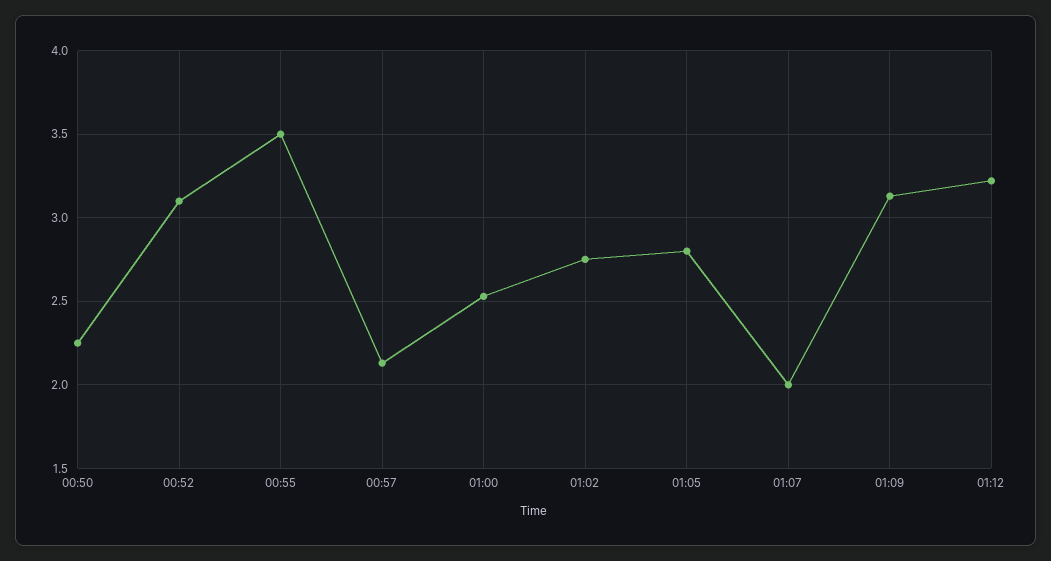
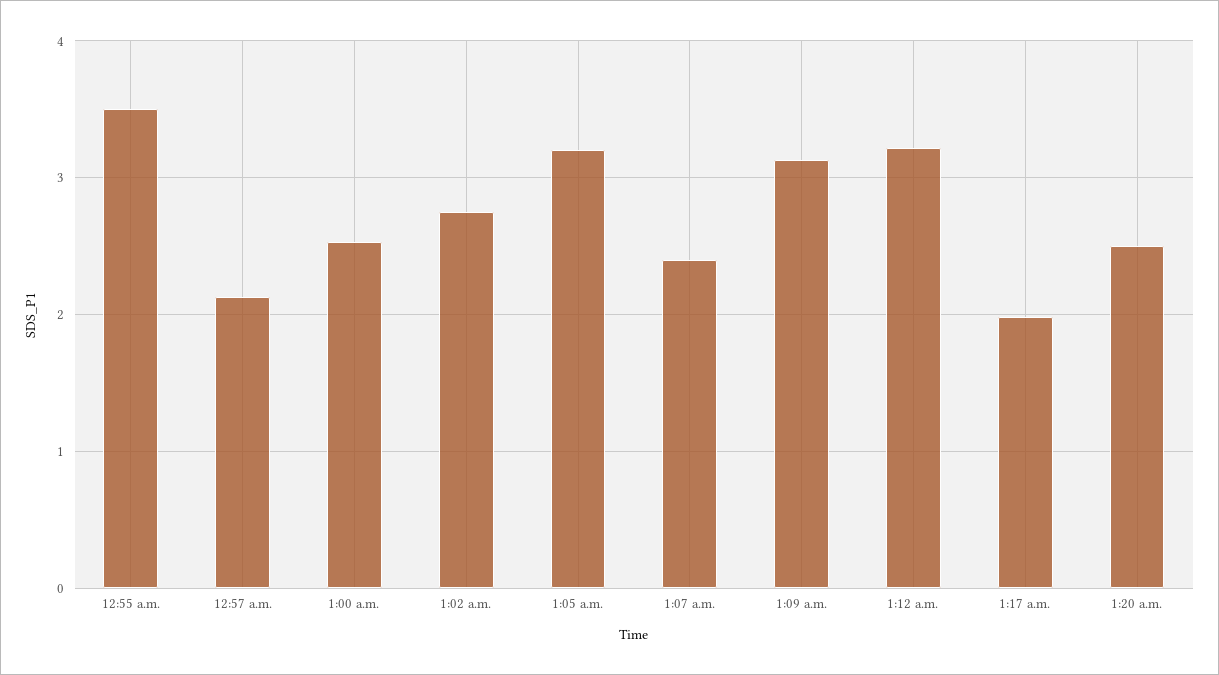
00:50: 2.25 -> none
00:52: 3.1 -> none
01:05: 2.8 -> 3.2
01:07: 2 -> 2.4
1:17 a.m.: none -> 2
1:20 a.m.: none -> 2.5

